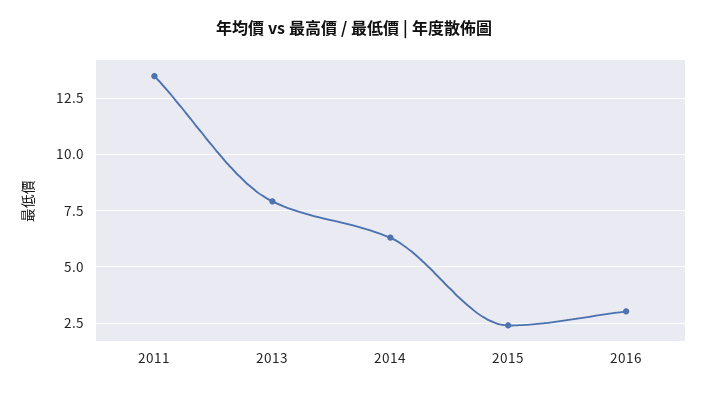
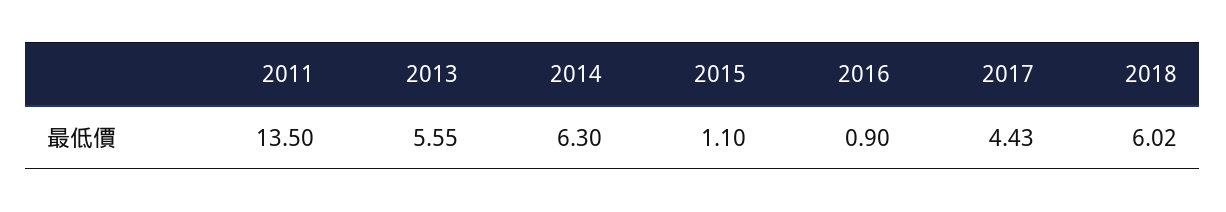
2013: 8 -> 5.55
2015: 2.5 -> 1.1
2016: 3 -> 0.9
2017: none -> 4.43
2018: none -> 6.02

